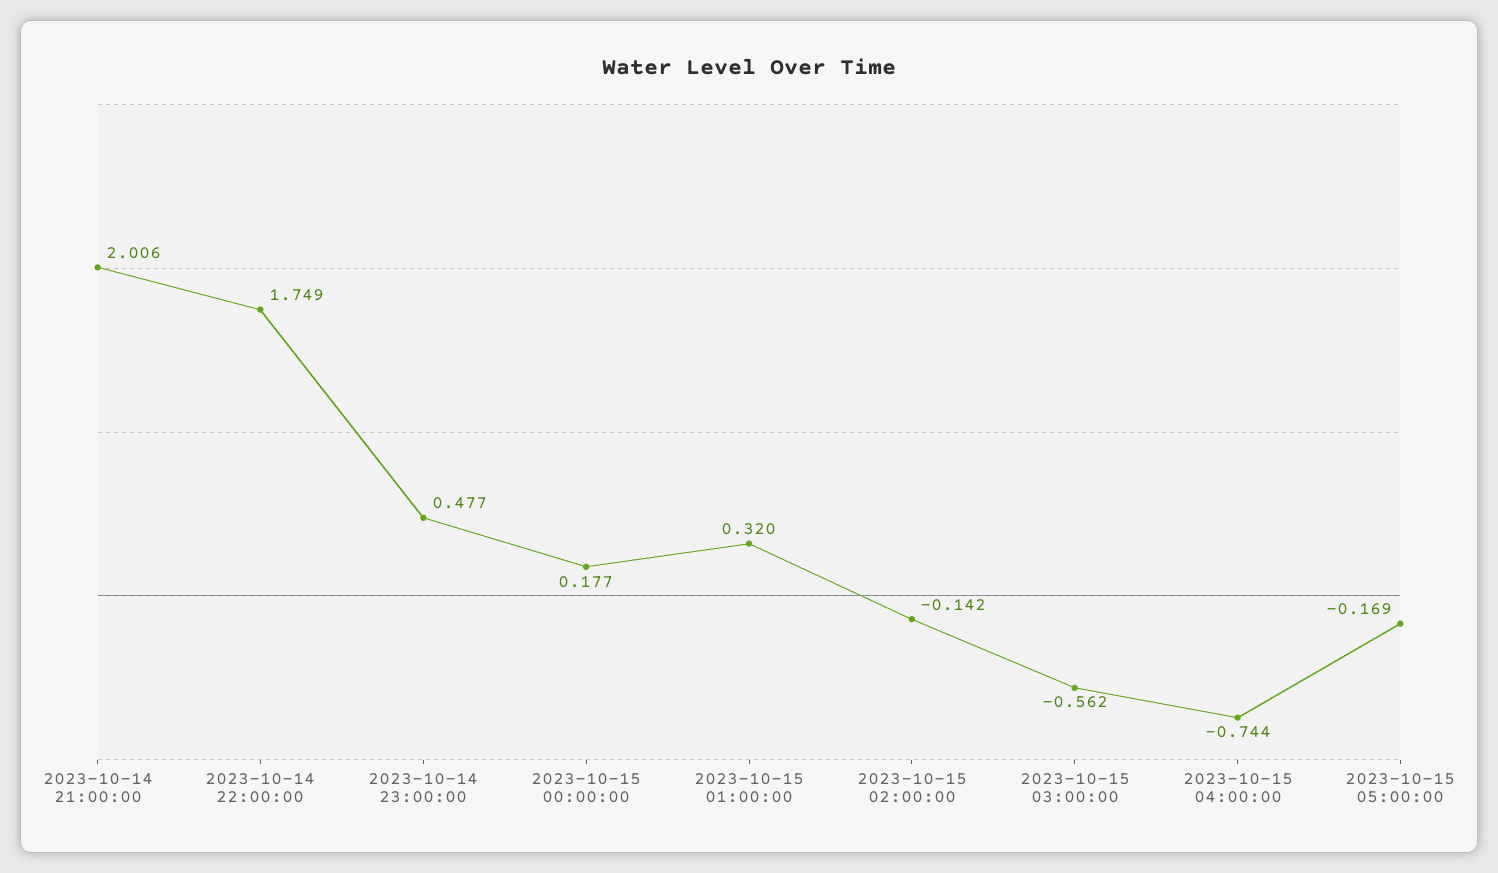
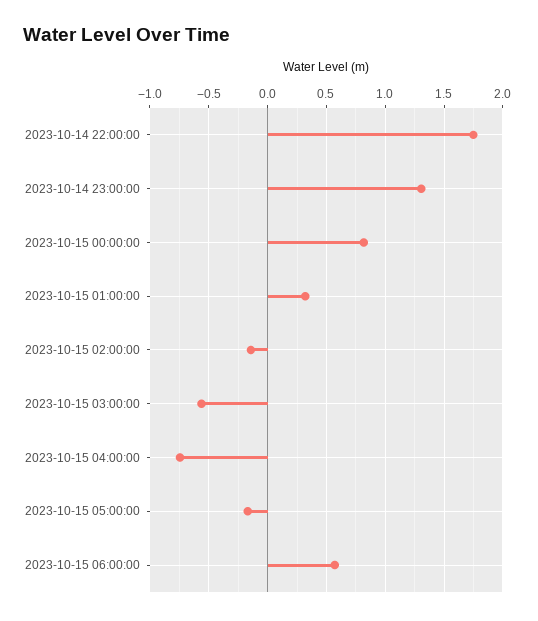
2023-10-14 21:00:00: 2.006 -> none
2023-10-14 23:00:00: 0.477 -> 1.3
2023-10-15 00:00:00: 0.177 -> 0.8
2023-10-15 06:00:00: none -> 0.6

